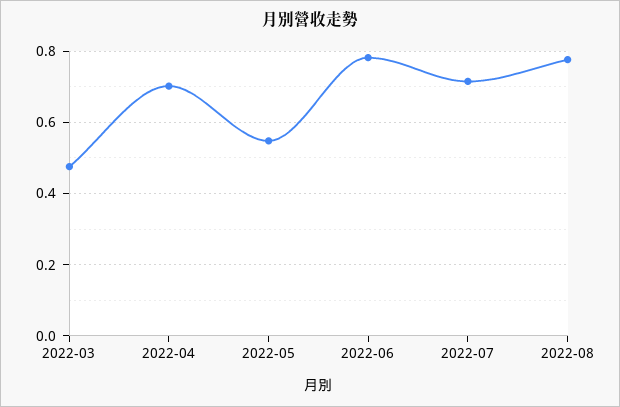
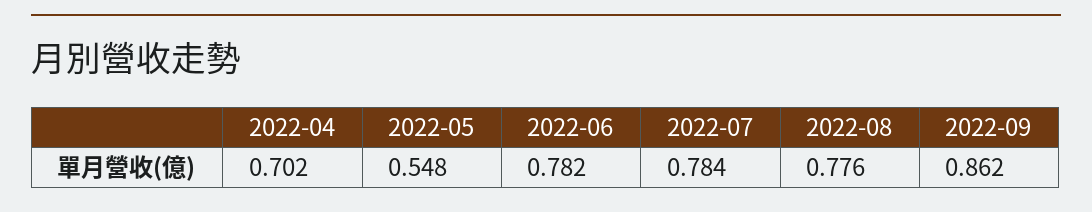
2022-03: 0.48 -> none
2022-07: 0.72 -> 0.784
2022-09: none -> 0.862

